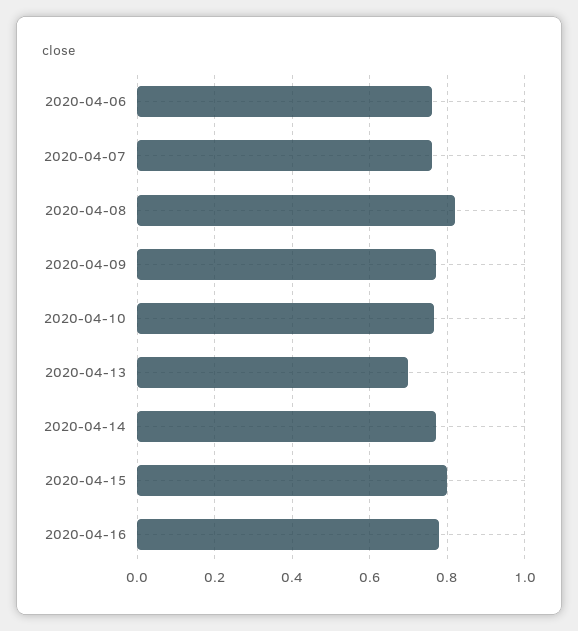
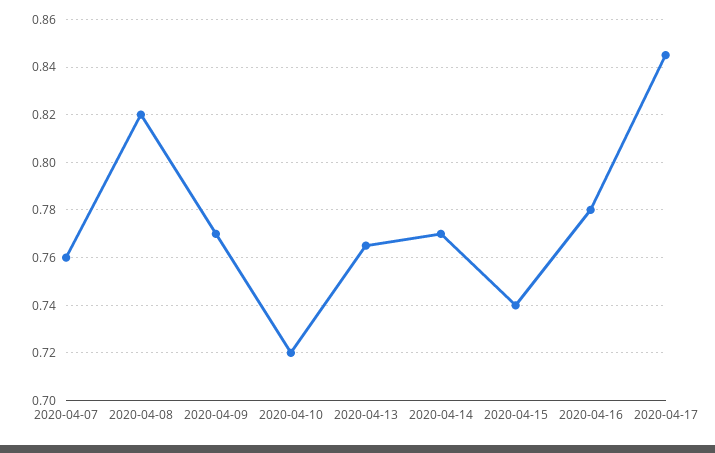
2020-04-06: 0.76 -> none
2020-04-10: 0.76 -> 0.72
2020-04-13: 0.7 -> 0.765
2020-04-15: 0.8 -> 0.74
2020-04-17: none -> 0.845

